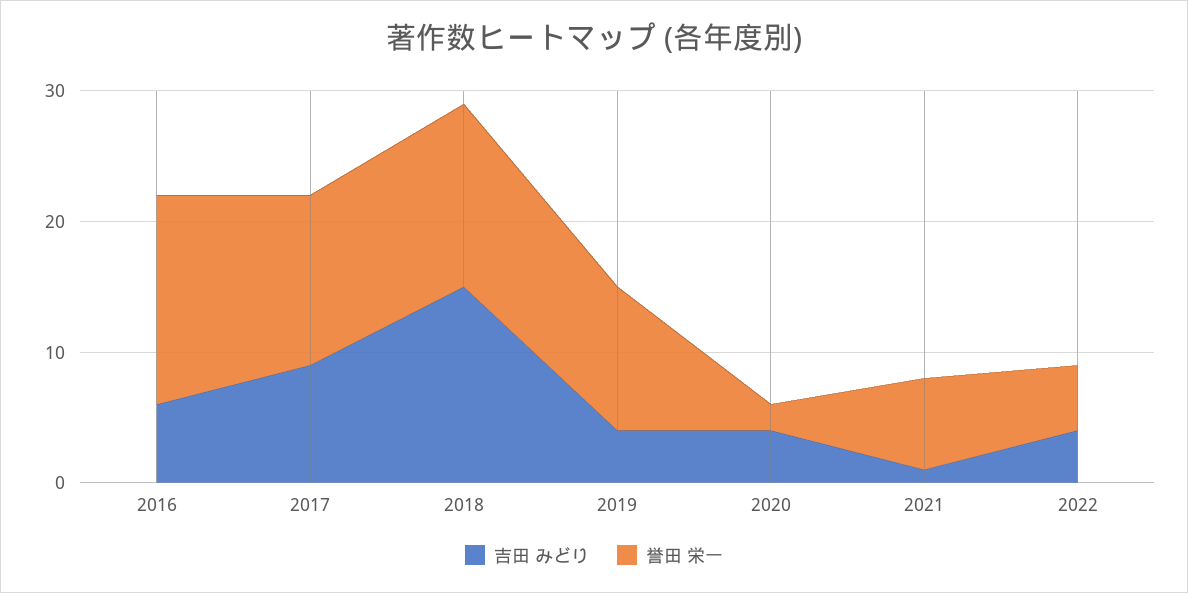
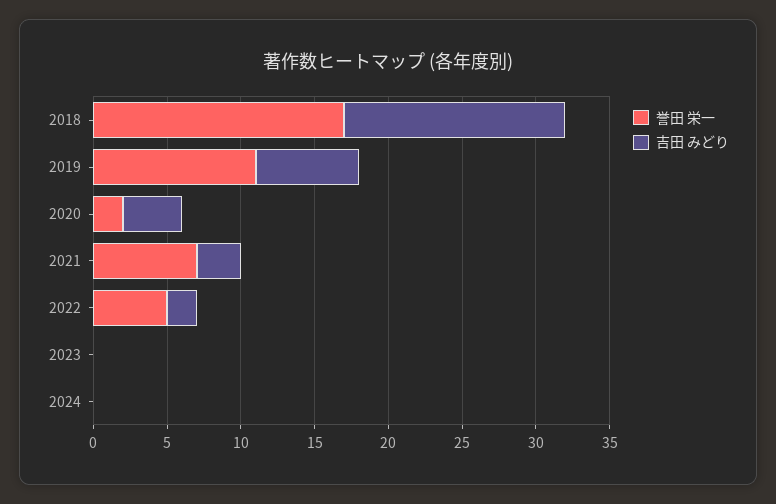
吉田 みどり, 2016: 6 -> none
誉田 栄一, 2016: 16 -> none
吉田 みどり, 2017: 9 -> none
誉田 栄一, 2017: 13 -> none
誉田 栄一, 2018: 14 -> 17
吉田 みどり, 2019: 4 -> 7
吉田 みどり, 2021: 1 -> 3
吉田 みどり, 2022: 4 -> 2
誉田 栄一, 2023: none -> 0
吉田 みどり, 2023: none -> 0
誉田 栄一, 2024: none -> 0
吉田 みどり, 2024: none -> 0

